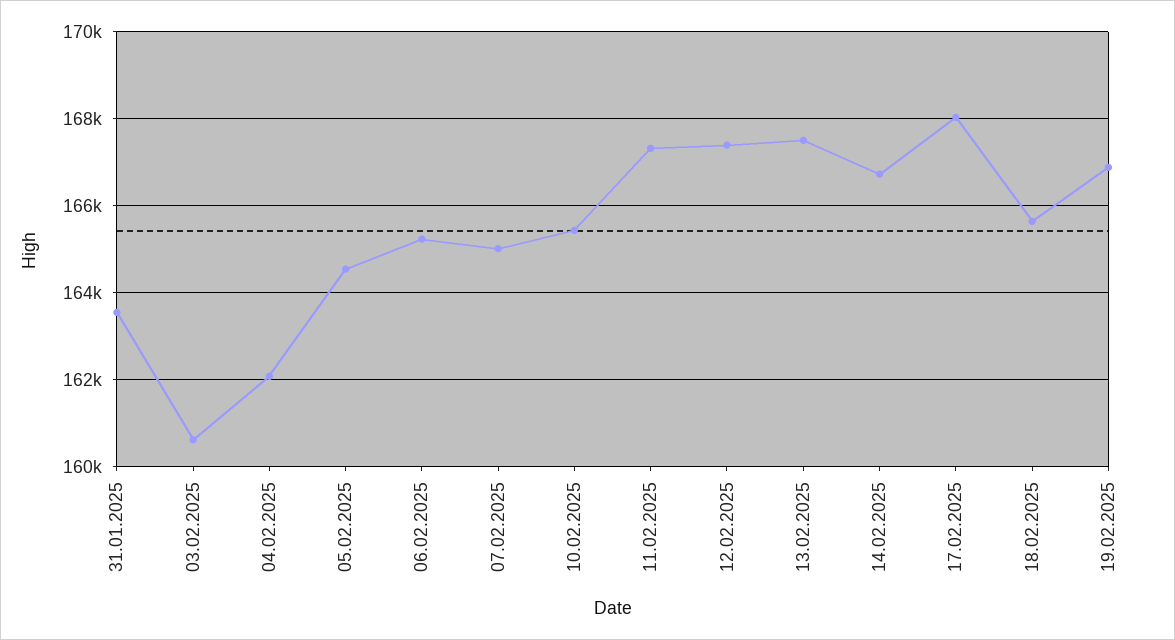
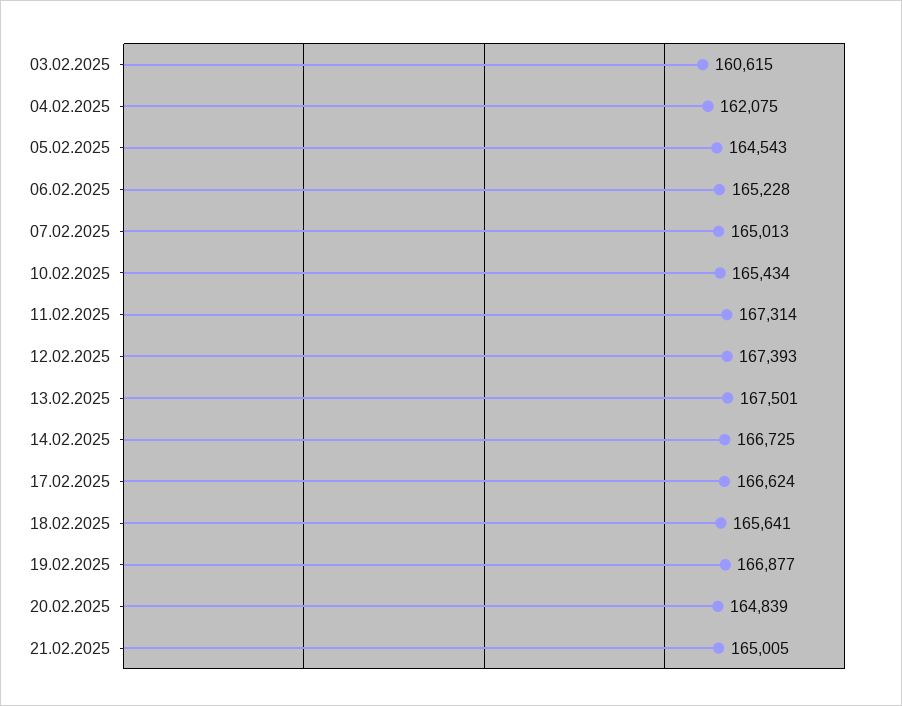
31.01.2025: 163600 -> none
17.02.2025: 168000 -> 166624
20.02.2025: none -> 164839
21.02.2025: none -> 165005

